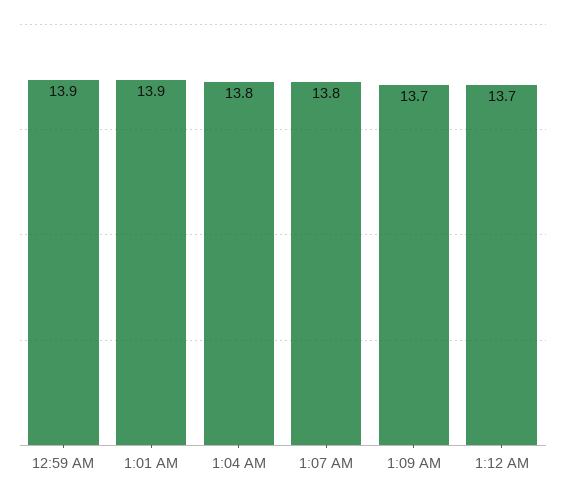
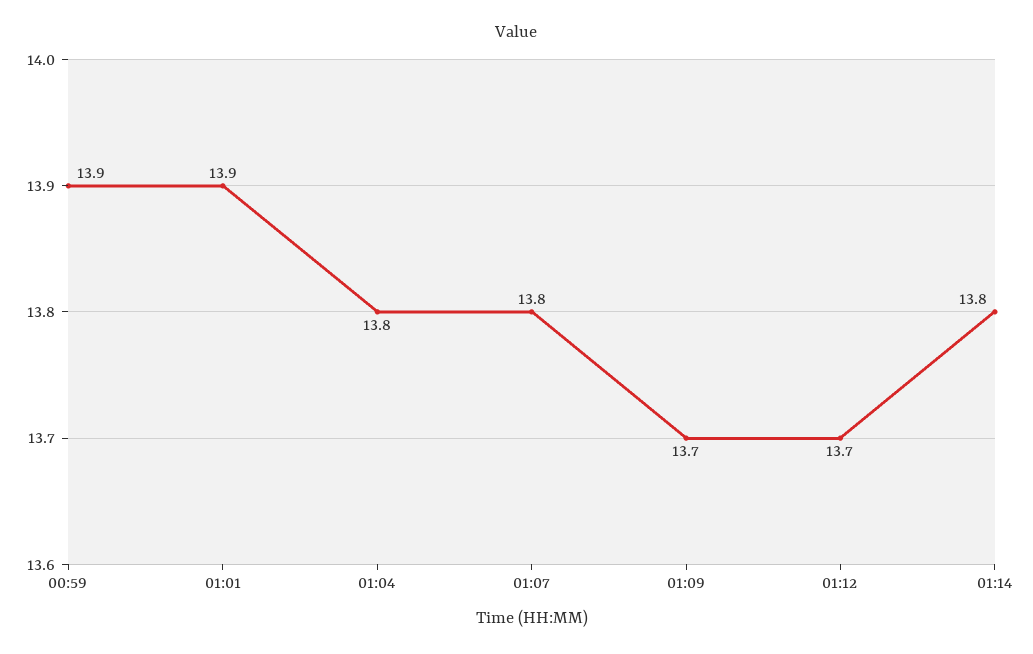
01:14: none -> 13.8

